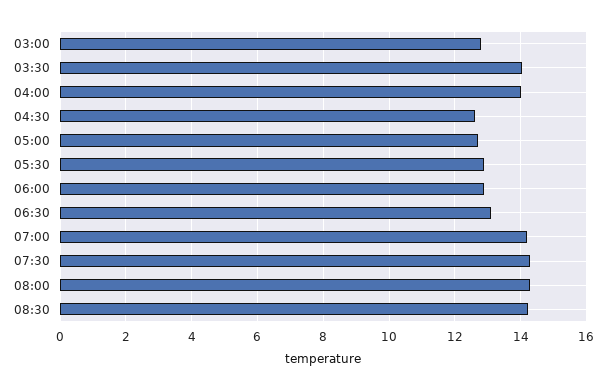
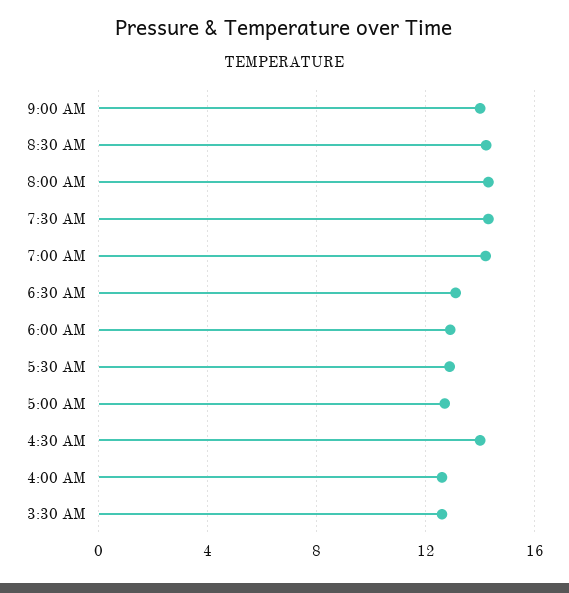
03:00: 12.8 -> none
03:30: 14 -> 12.5
04:00: 14 -> 12.5
04:30: 12.6 -> 14
9:00 AM: none -> 14

